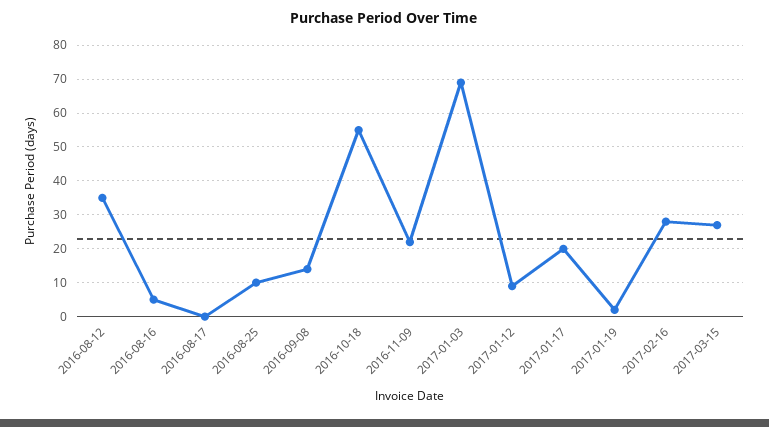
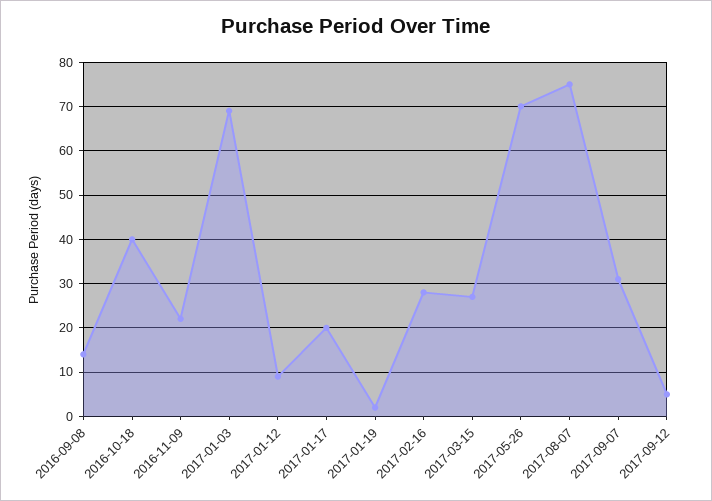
2016-08-12: 35 -> none
2016-08-16: 5 -> none
2016-08-17: 0 -> none
2016-08-25: 10 -> none
2016-10-18: 55 -> 40
2017-05-26: none -> 70
2017-08-07: none -> 75
2017-09-07: none -> 30
2017-09-12: none -> 5

